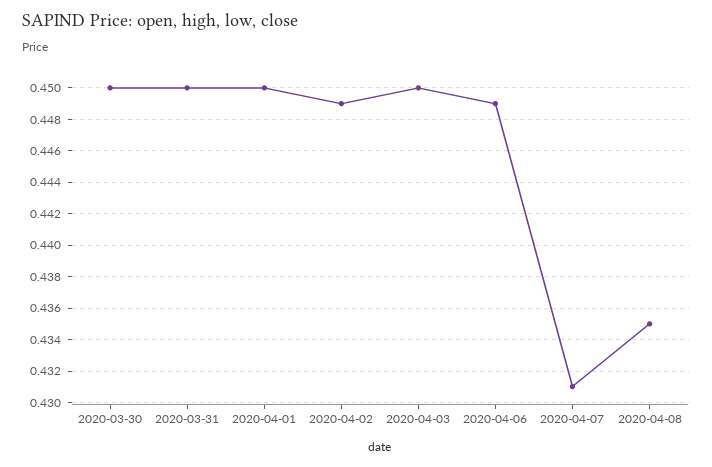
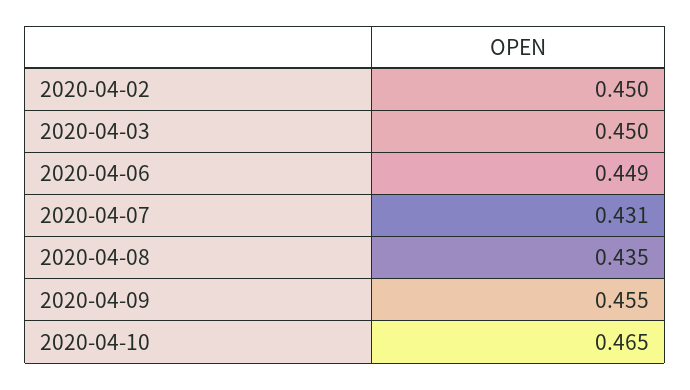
2020-03-30: 0.45 -> none
2020-03-31: 0.45 -> none
2020-04-01: 0.45 -> none
2020-04-02: 0.449 -> 0.45
2020-04-09: none -> 0.455
2020-04-10: none -> 0.465

